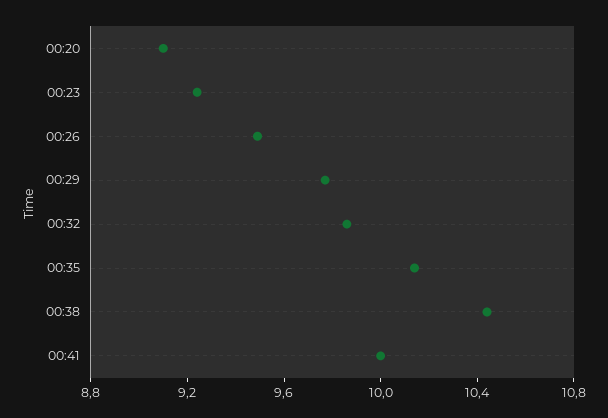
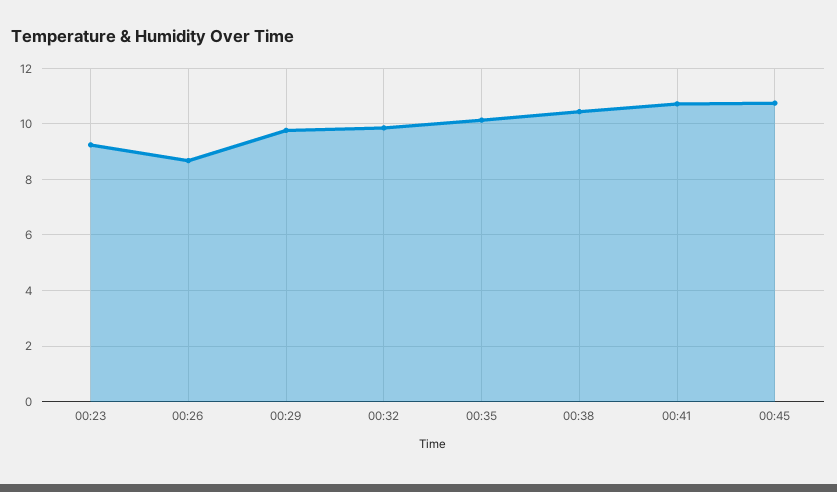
00:20: 9.1 -> none
00:26: 9.5 -> 8.75
00:41: 10 -> 10.75
00:45: none -> 10.75

